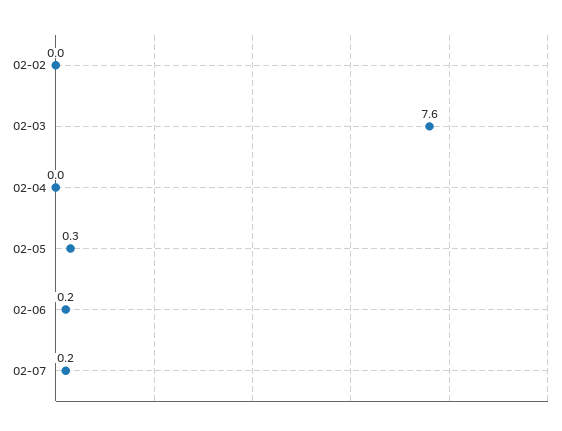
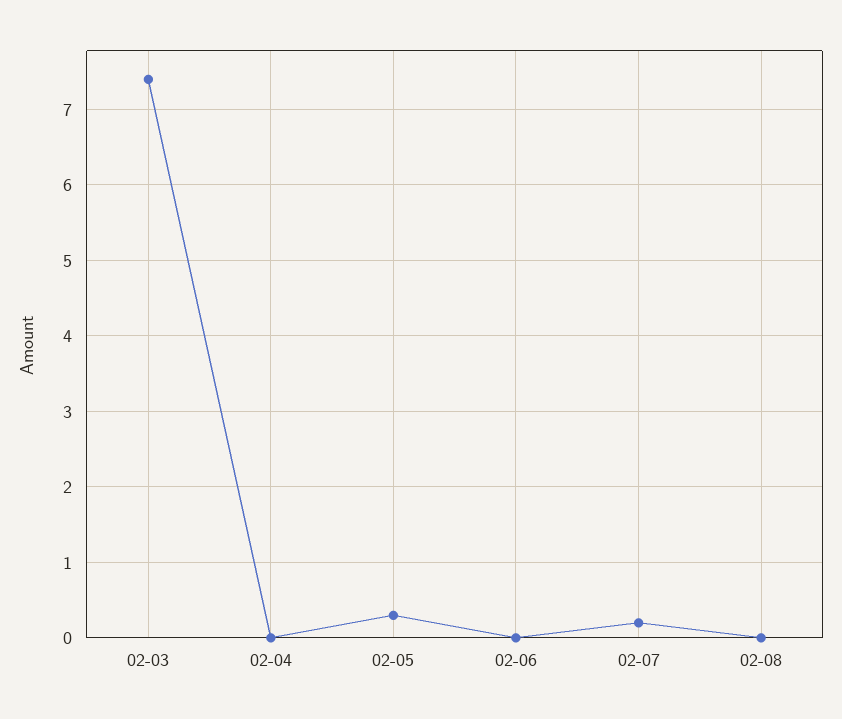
02-02: 0 -> none
02-03: 7.6 -> 7.4
02-06: 0.2 -> 0
02-08: none -> 0

